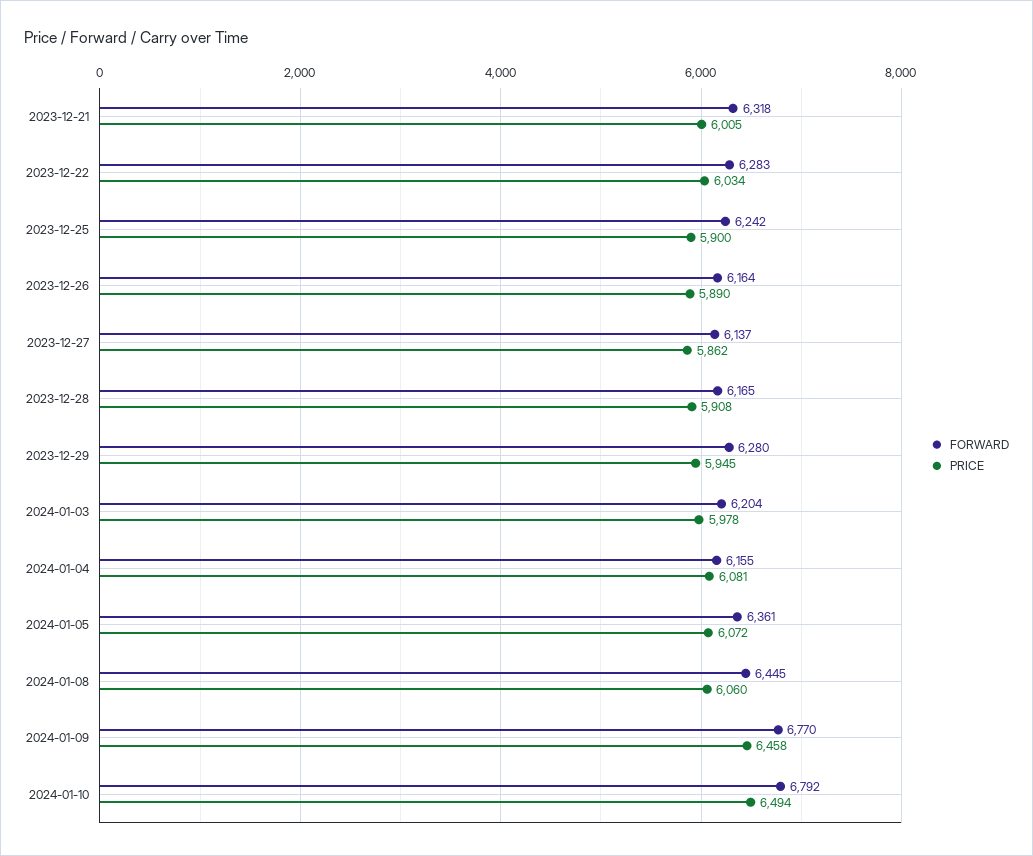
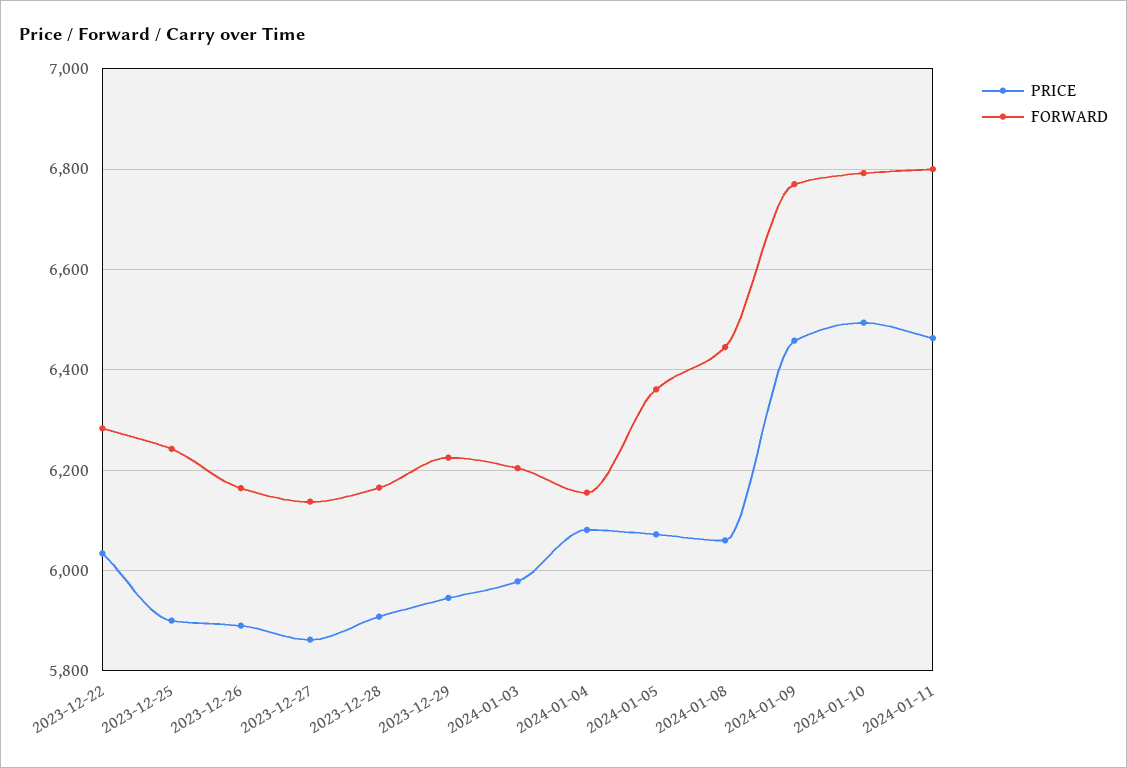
FORWARD, 2023-12-21: 6318 -> none
PRICE, 2023-12-21: 6005 -> none
FORWARD, 2023-12-29: 6280 -> 6220
PRICE, 2024-01-11: none -> 6460
FORWARD, 2024-01-11: none -> 6800

